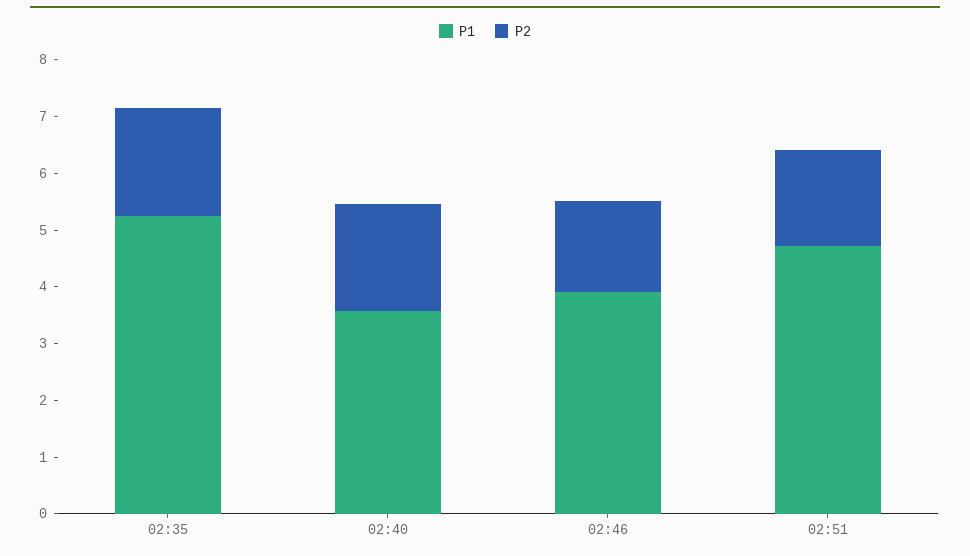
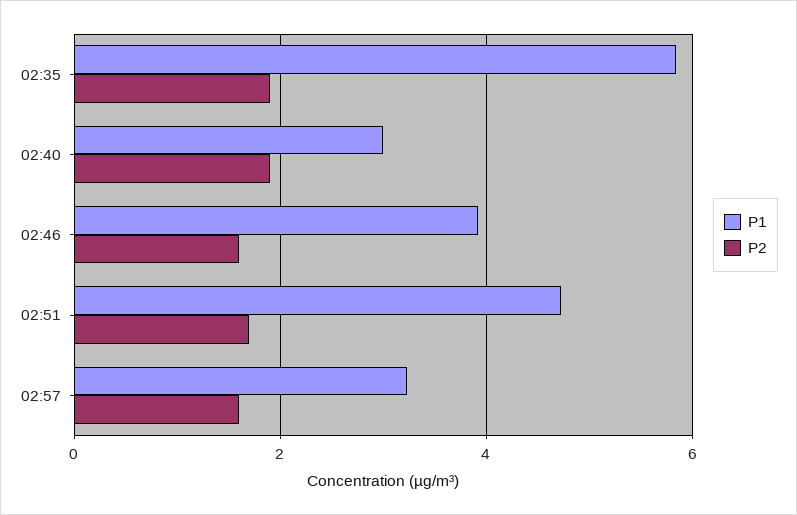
P1, 02:35: 5.2 -> 5.8
P1, 02:40: 3.6 -> 3
P1, 02:57: none -> 3.2
P2, 02:57: none -> 1.6

